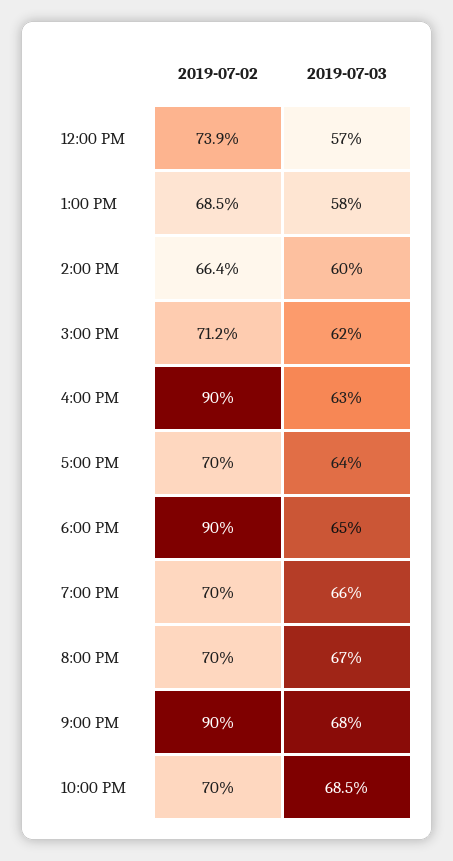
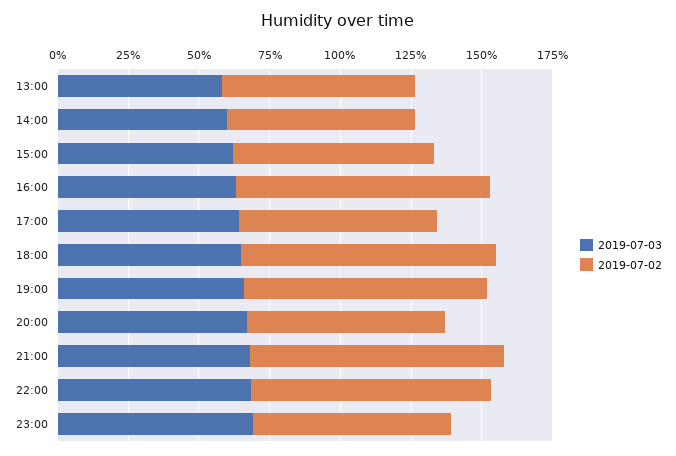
2019-07-02, 12:00 PM: 73.9 -> none
2019-07-03, 12:00 PM: 57 -> none
2019-07-02, 7:00 PM: 70 -> 85
2019-07-02, 10:00 PM: 70 -> 85
2019-07-03, 23:00: none -> 70
2019-07-02, 23:00: none -> 70

